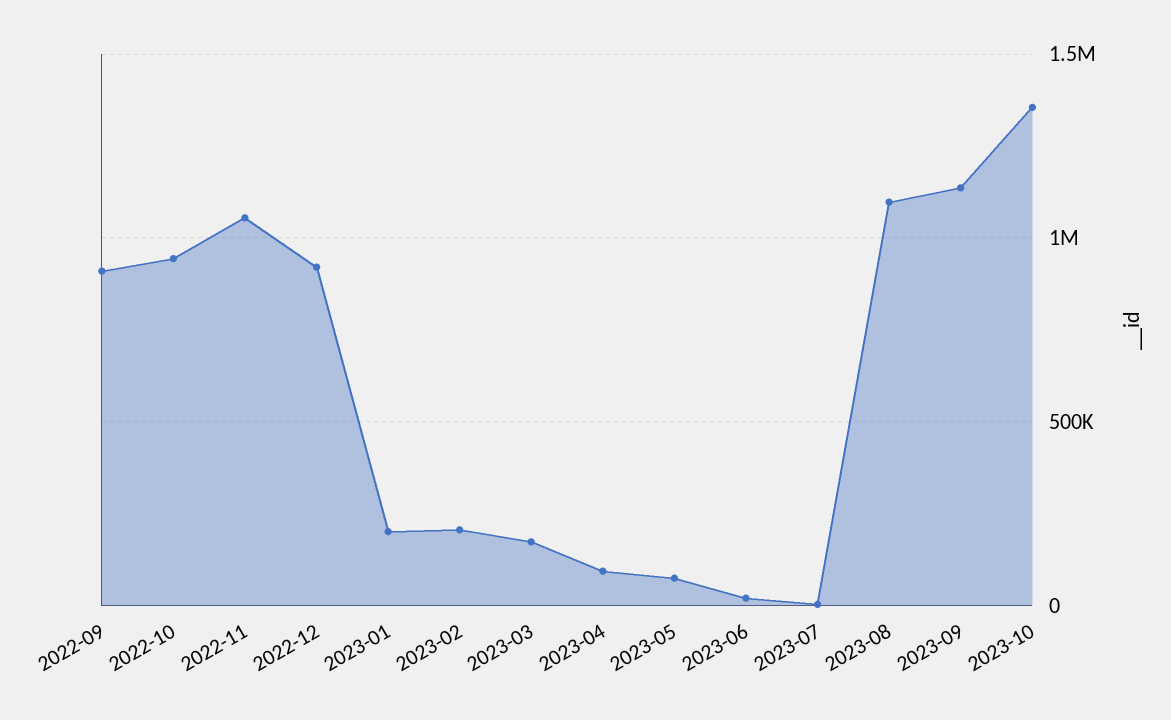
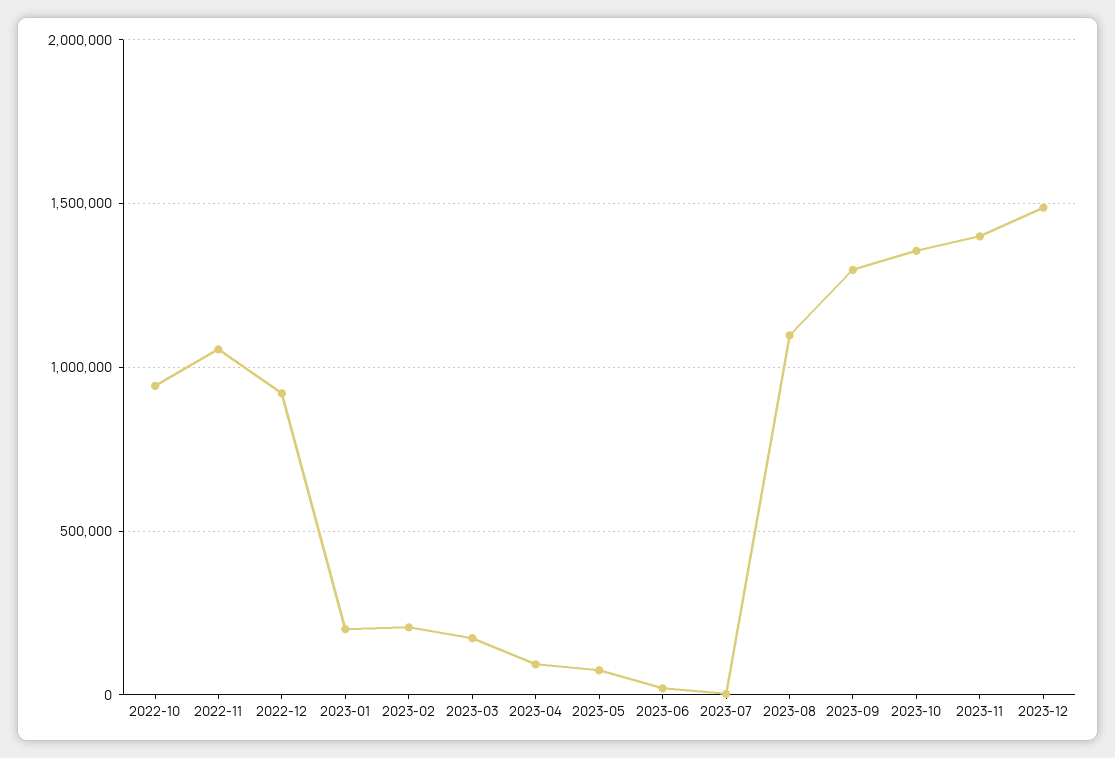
2022-09: 900000 -> none
2023-09: 1150000 -> 1300000
2023-11: none -> 1400000
2023-12: none -> 1500000

